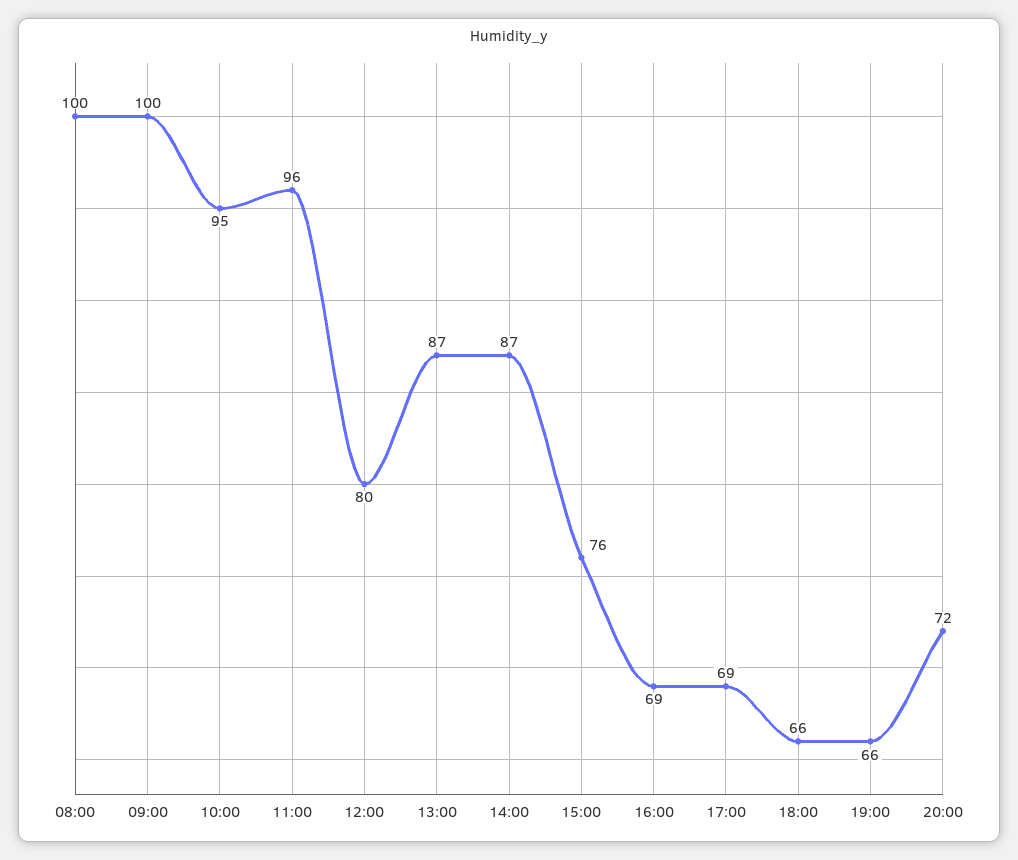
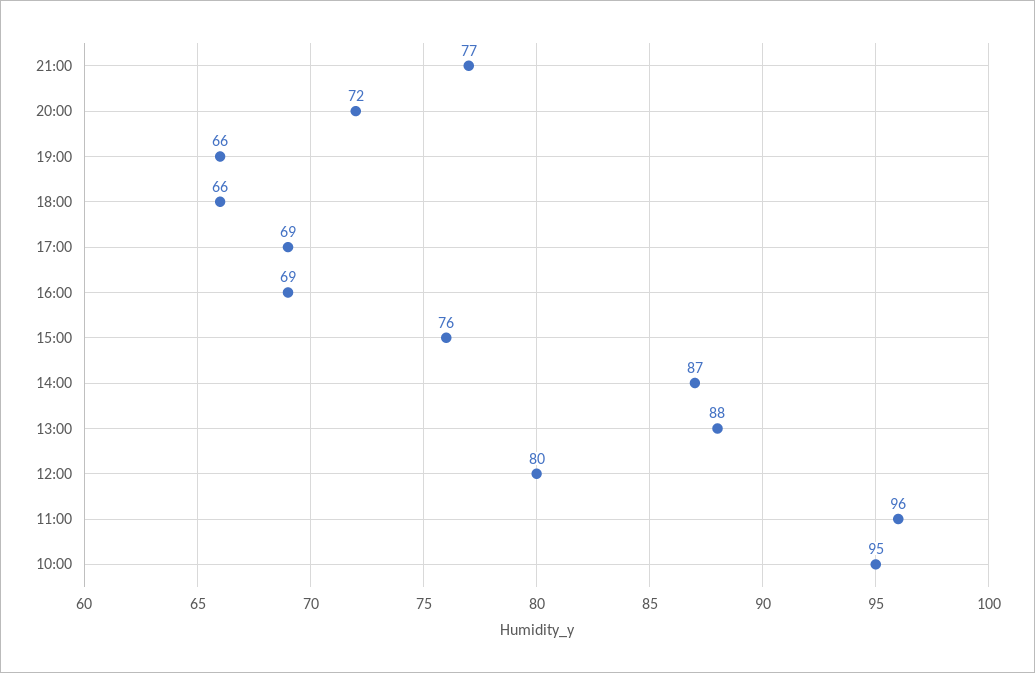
08:00: 100 -> none
09:00: 100 -> none
13:00: 87 -> 88
21:00: none -> 77

